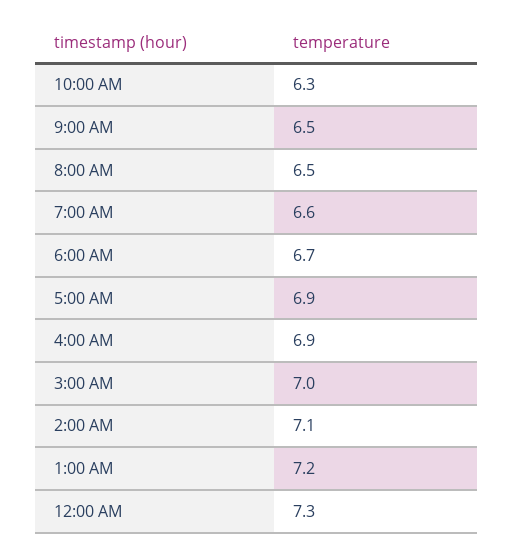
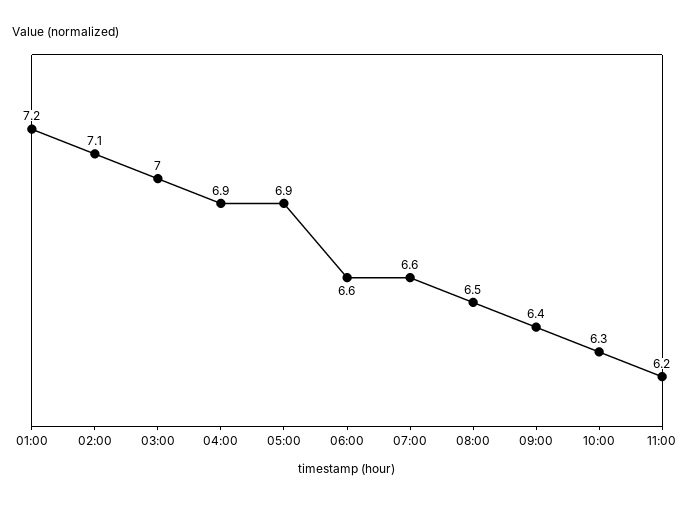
9:00 AM: 6.5 -> 6.4
6:00 AM: 6.7 -> 6.6
12:00 AM: 7.3 -> none
11:00: none -> 6.2

